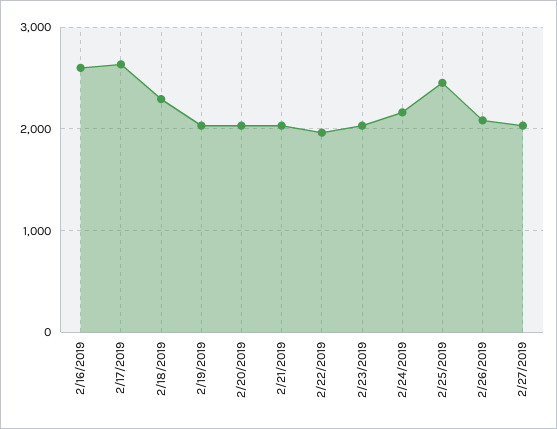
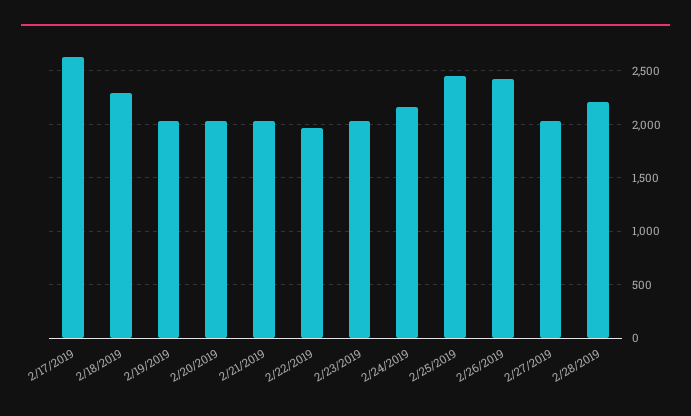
2/16/2019: 2600 -> none
2/26/2019: 2100 -> 2400
2/28/2019: none -> 2200

